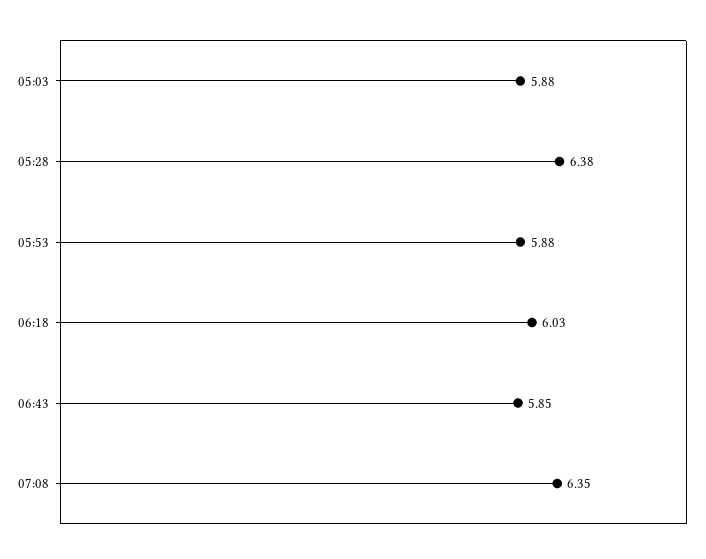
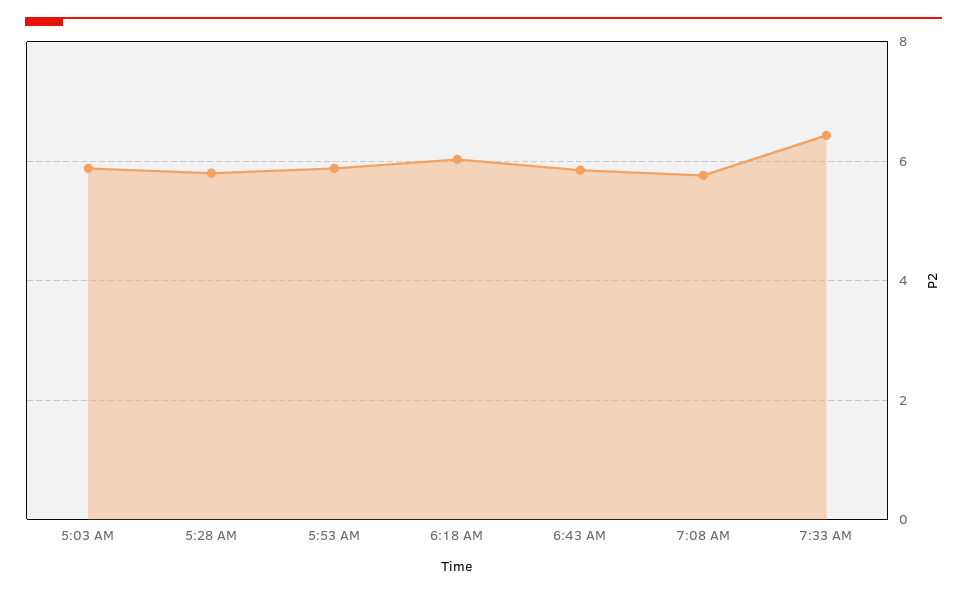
05:28: 6.38 -> 5.8
07:08: 6.35 -> 5.8
7:33 AM: none -> 6.4

